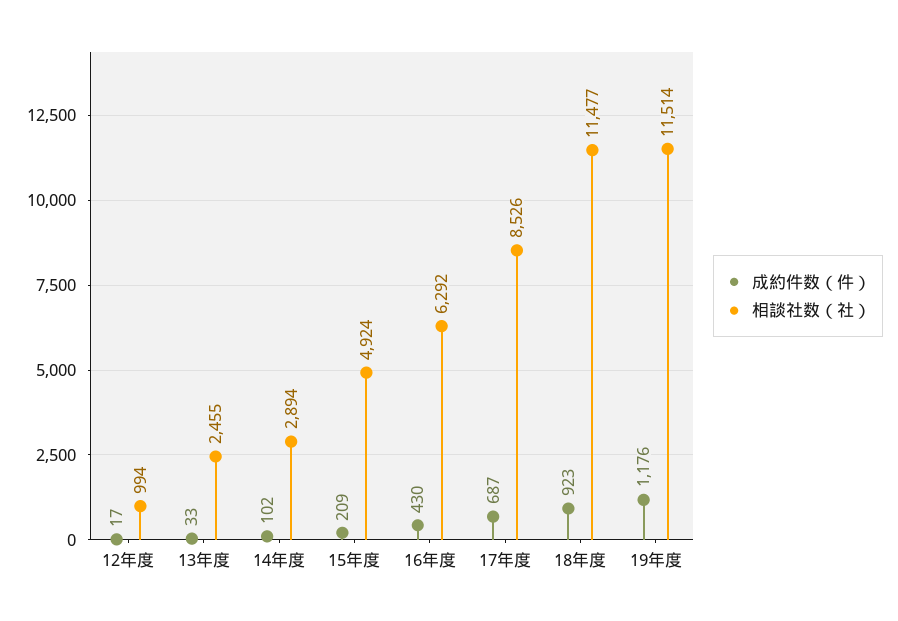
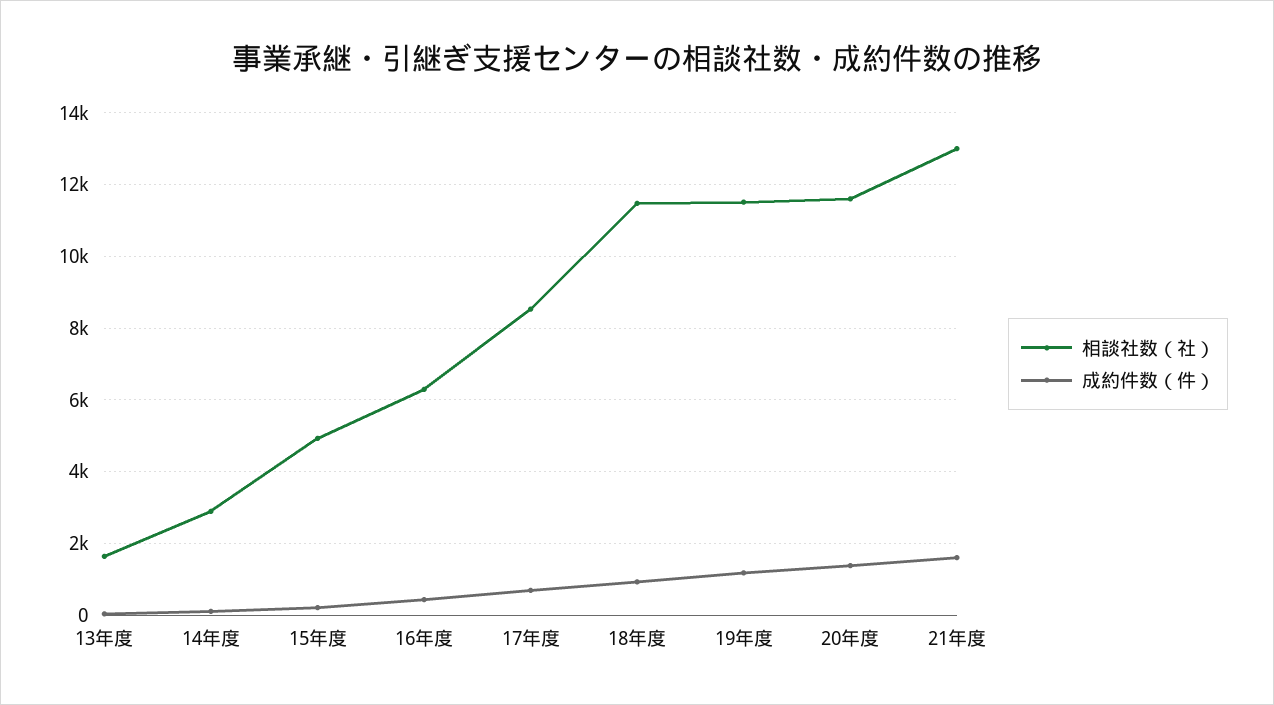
成約件数（件）, 12年度: 17 -> none
相談社数（社）, 12年度: 994 -> none
相談社数（社）, 13年度: 2455 -> 1600
相談社数（社）, 20年度: none -> 11600
成約件数（件）, 20年度: none -> 1400
相談社数（社）, 21年度: none -> 13000
成約件数（件）, 21年度: none -> 1600

